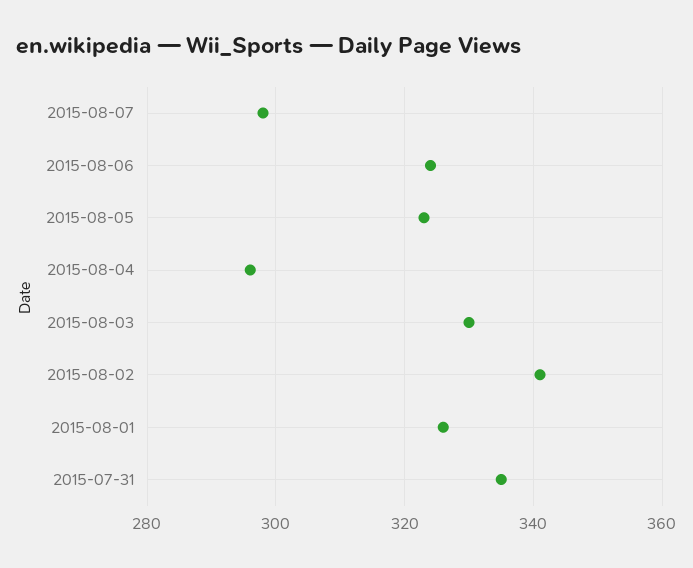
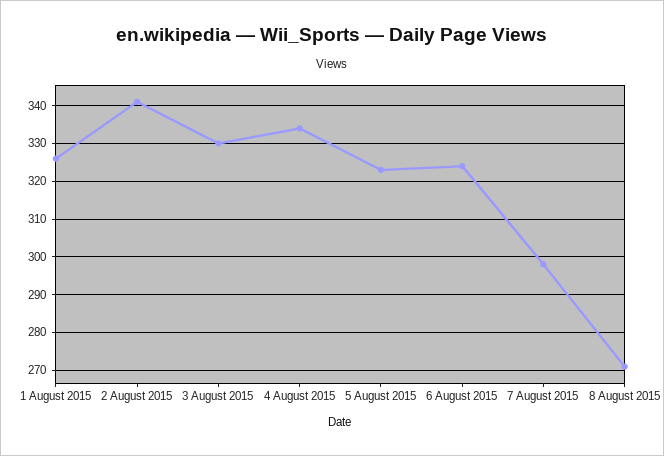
2015-08-04: 295 -> 335
2015-07-31: 335 -> none
8 August 2015: none -> 270

